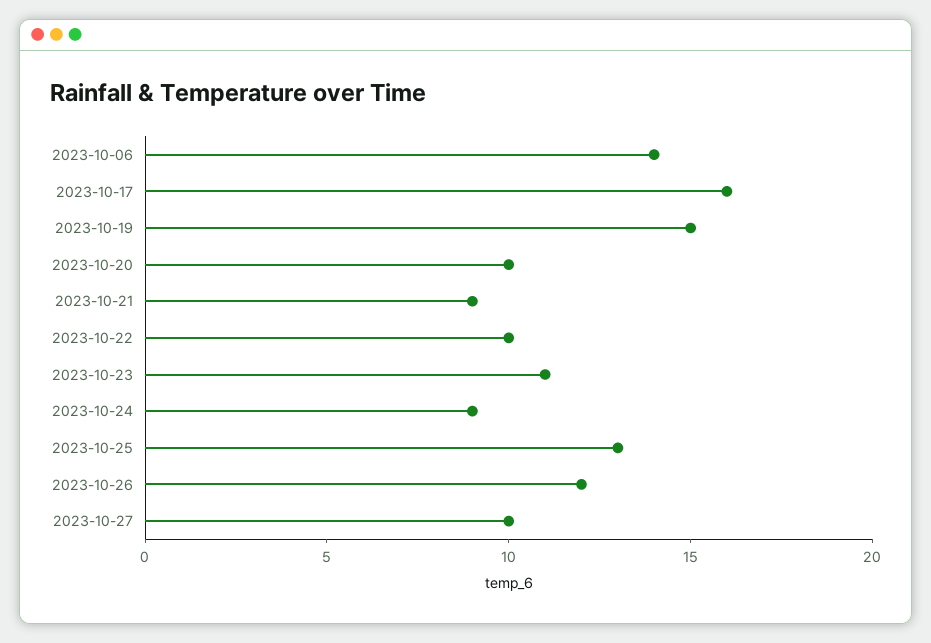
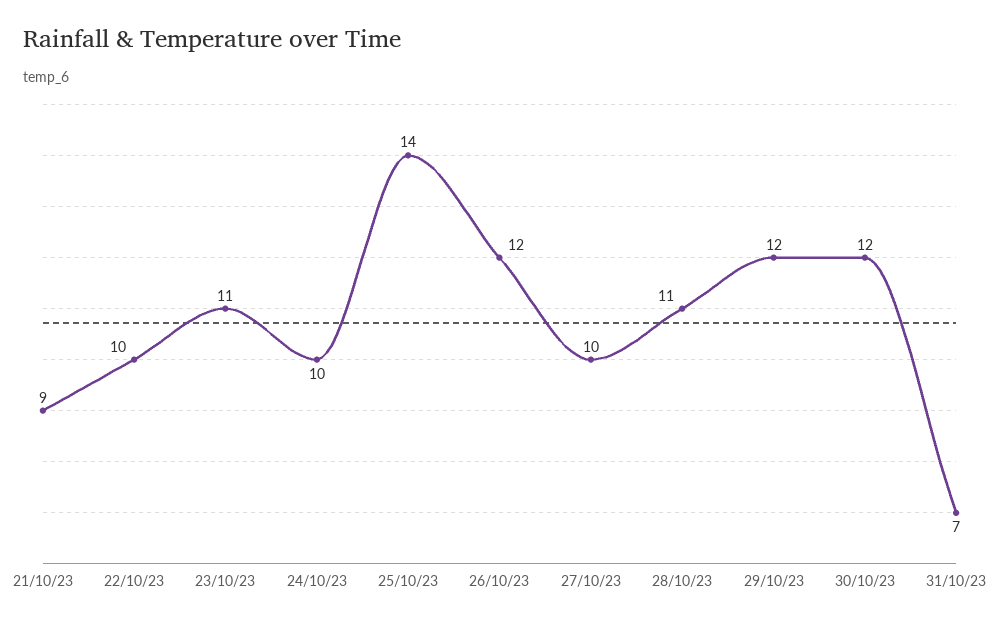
2023-10-06: 14 -> none
2023-10-17: 16 -> none
2023-10-19: 15 -> none
2023-10-20: 10 -> none
2023-10-24: 9 -> 10
2023-10-25: 13 -> 14
28/10/23: none -> 11
29/10/23: none -> 12
30/10/23: none -> 12
31/10/23: none -> 7

